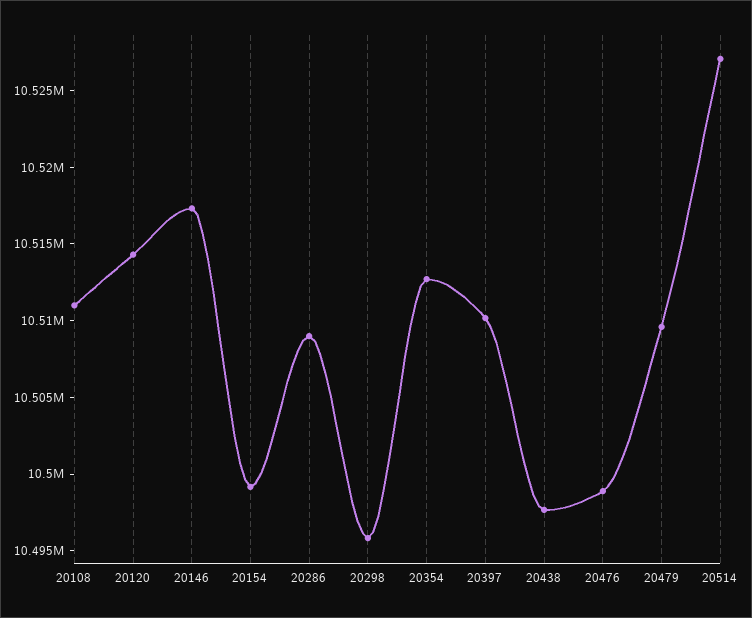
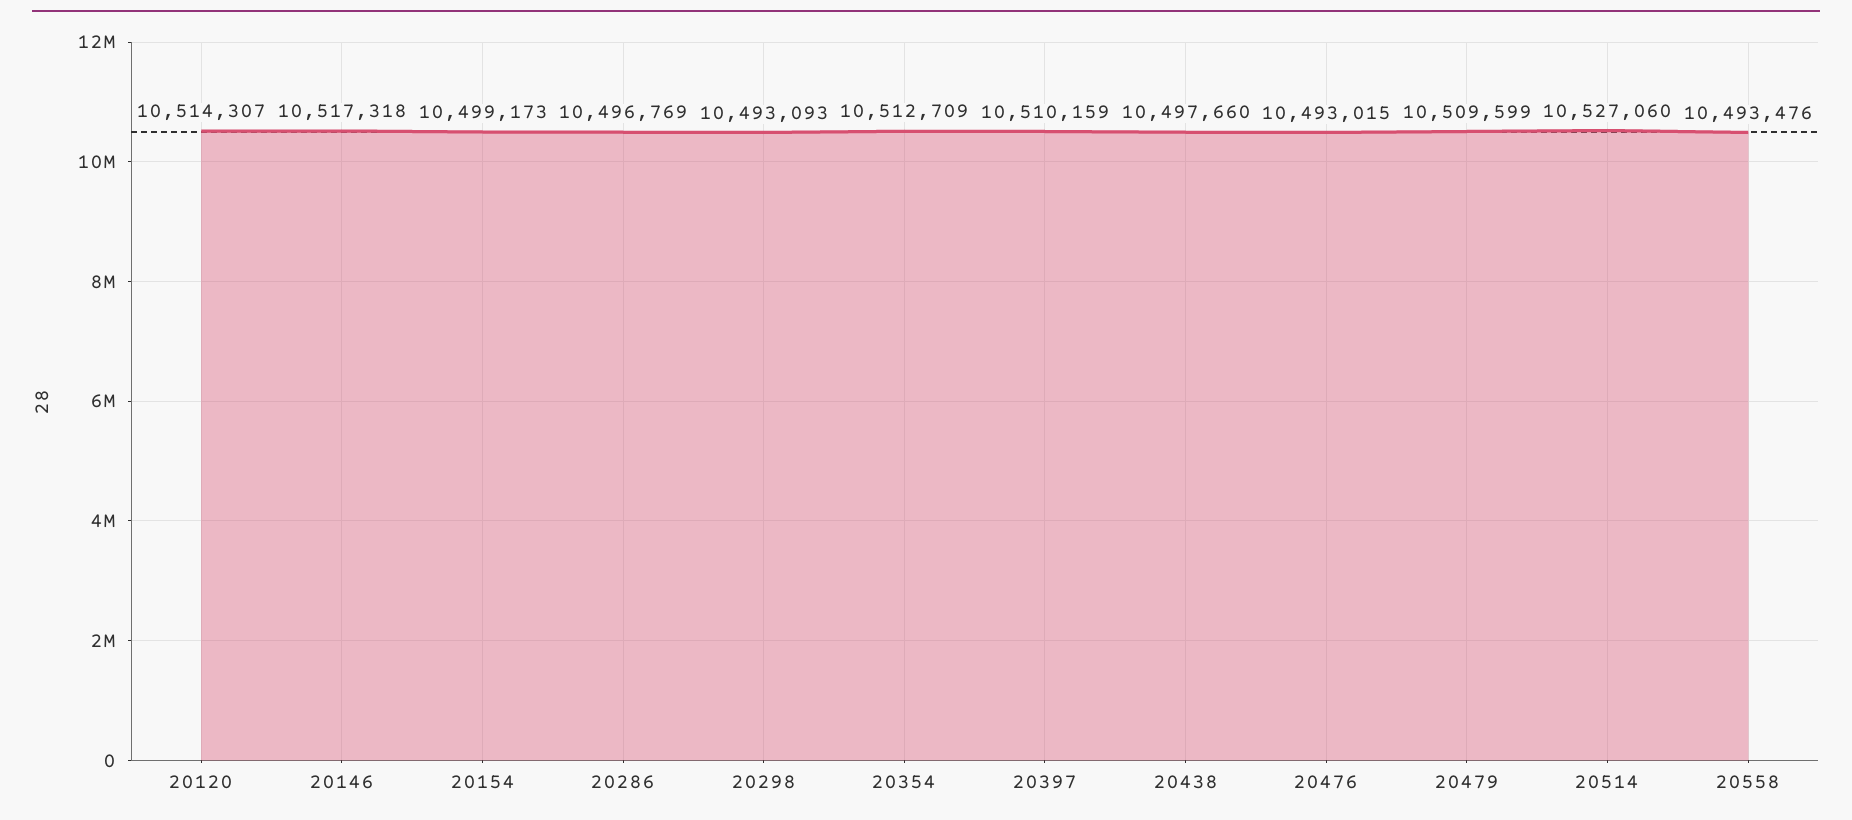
20108: 10511000 -> none
20286: 10509000 -> 10496769
20298: 10496000 -> 10493093
20476: 10499000 -> 10493015
20558: none -> 10493476

